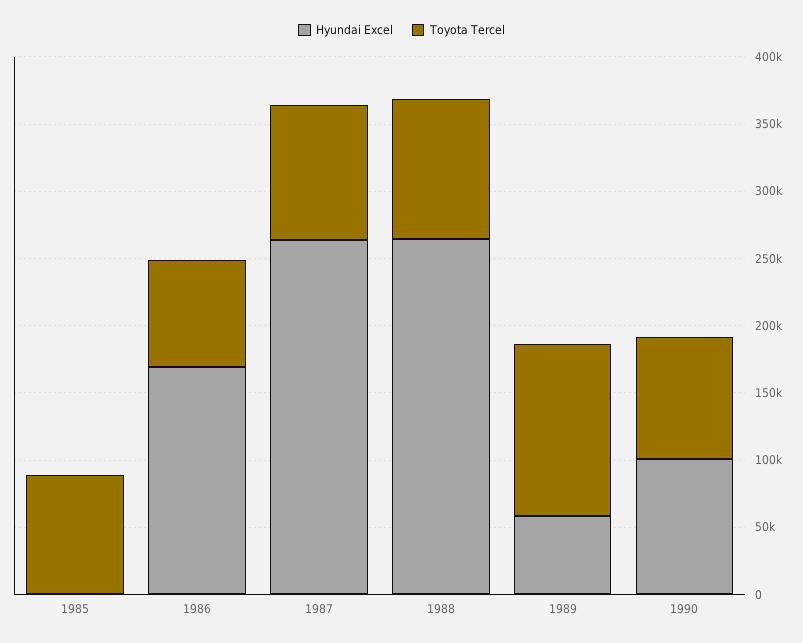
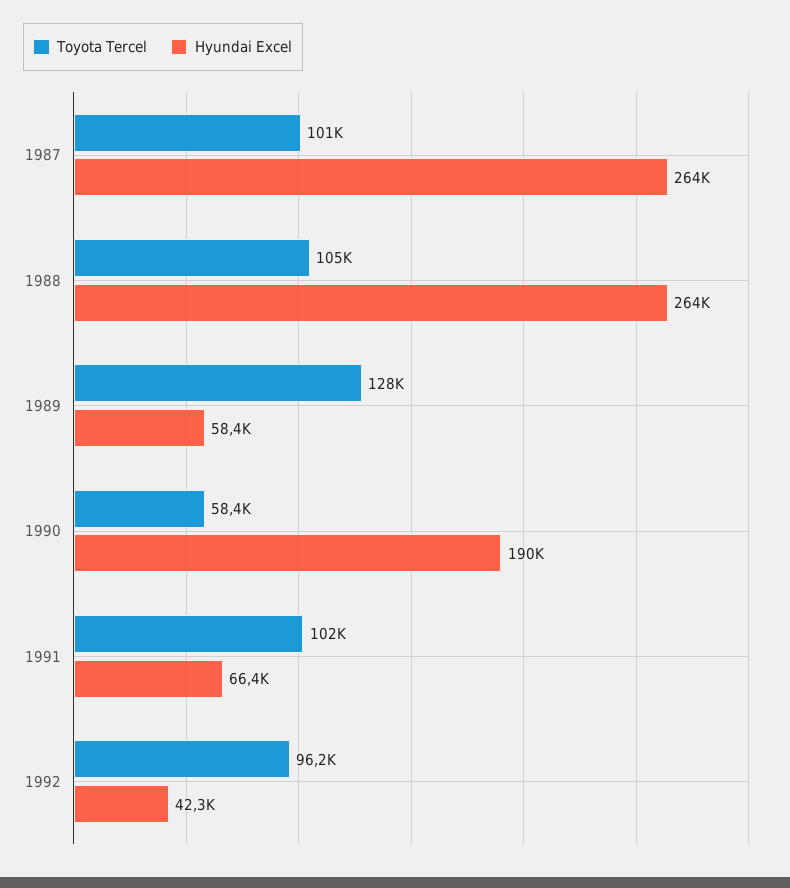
Hyundai Excel, 1985: 0 -> none
Toyota Tercel, 1985: 90000 -> none
Hyundai Excel, 1986: 170000 -> none
Toyota Tercel, 1986: 80000 -> none
Hyundai Excel, 1990: 100000 -> 190000
Toyota Tercel, 1990: 90000 -> 58400
Toyota Tercel, 1991: none -> 102000
Hyundai Excel, 1991: none -> 66400
Toyota Tercel, 1992: none -> 96200
Hyundai Excel, 1992: none -> 42300

